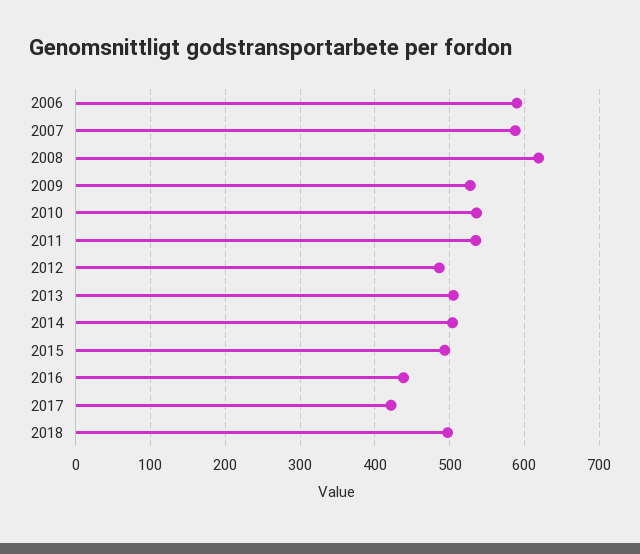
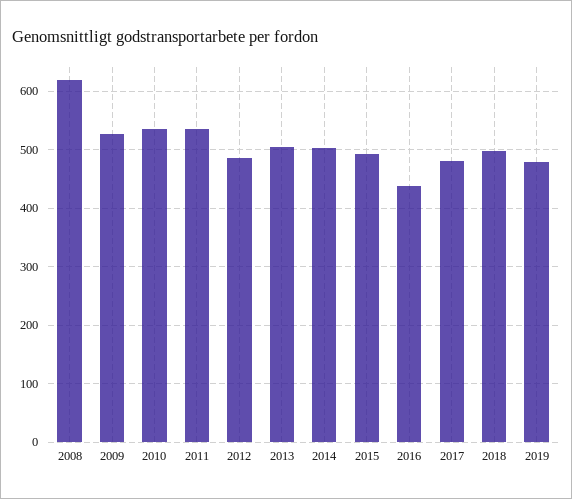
2006: 590 -> none
2007: 590 -> none
2017: 420 -> 480
2019: none -> 480

